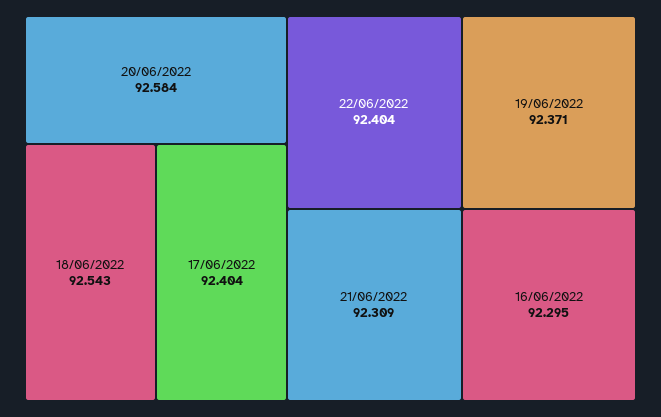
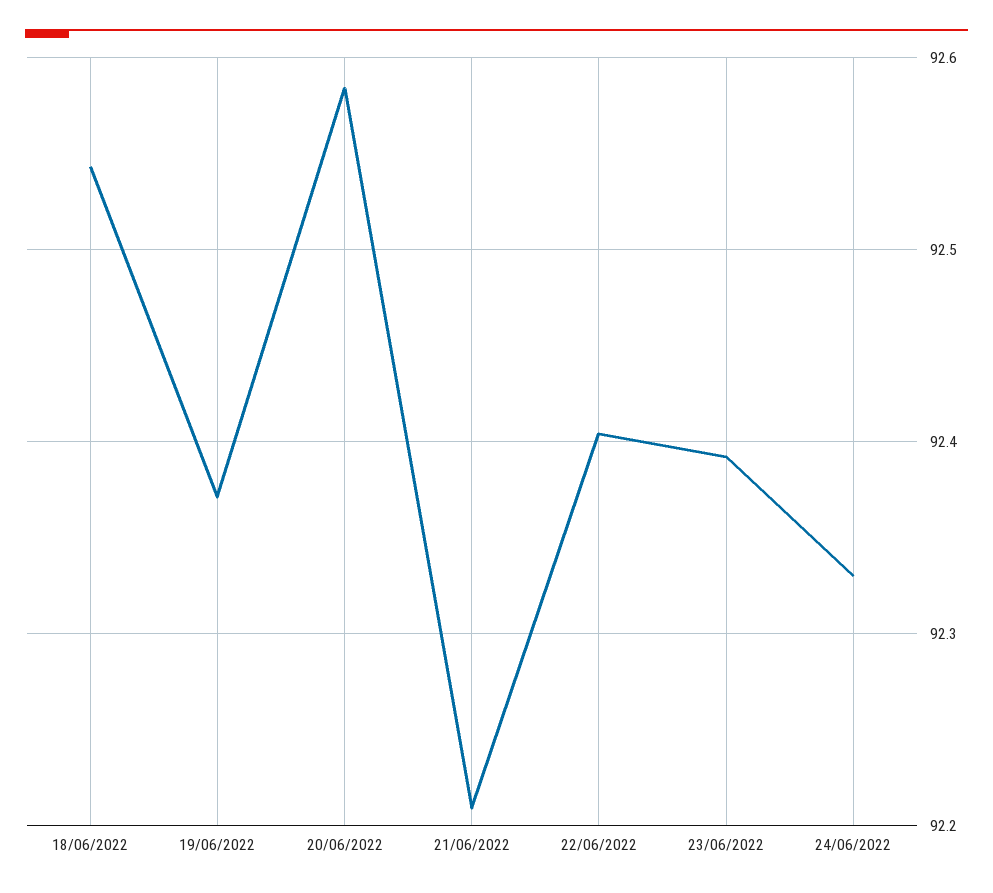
17/06/2022: 92.404 -> none
21/06/2022: 92.309 -> 92.21
16/06/2022: 92.295 -> none
23/06/2022: none -> 92.39
24/06/2022: none -> 92.33

